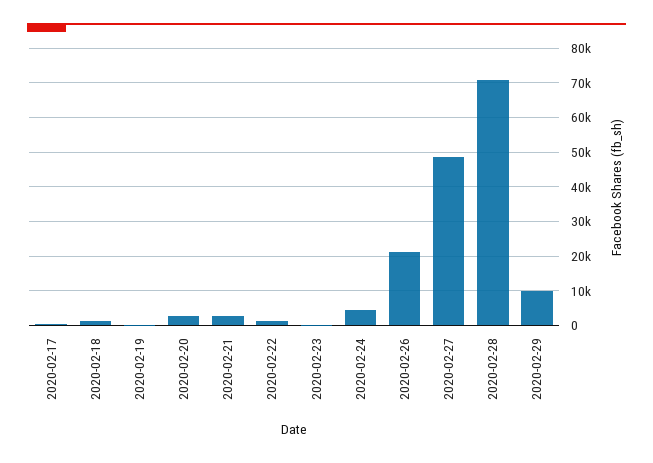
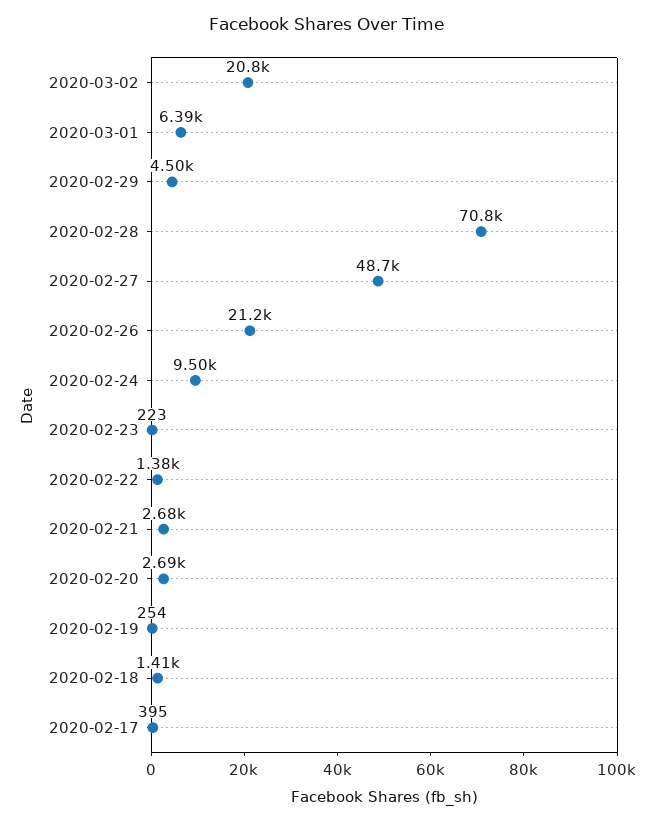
2020-02-24: 4000 -> 9500
2020-02-29: 10000 -> 4500
2020-03-02: none -> 20800
2020-03-01: none -> 6390

